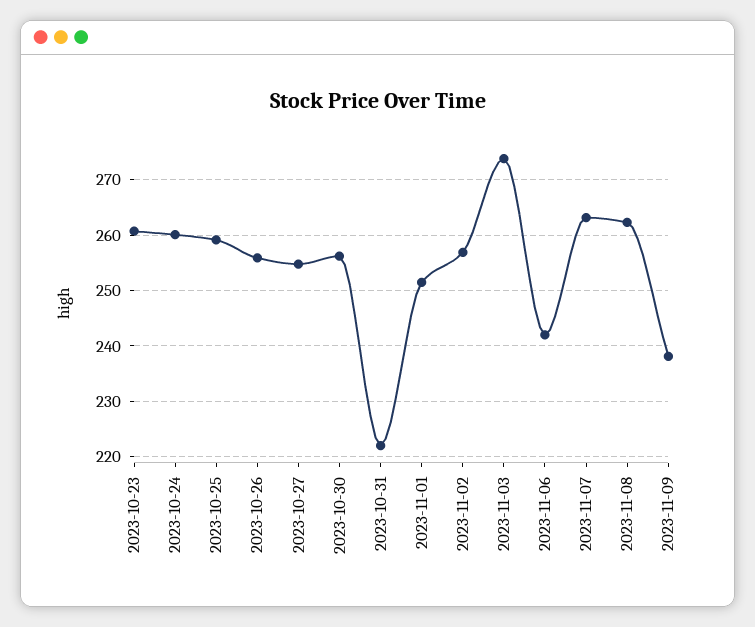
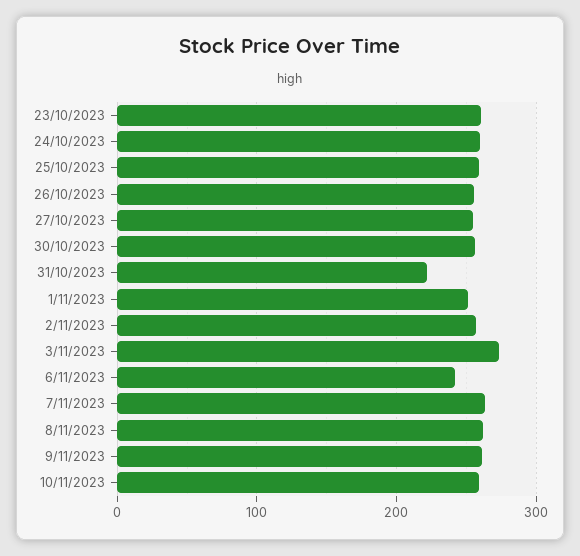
2023-11-09: 238 -> 260
10/11/2023: none -> 260

